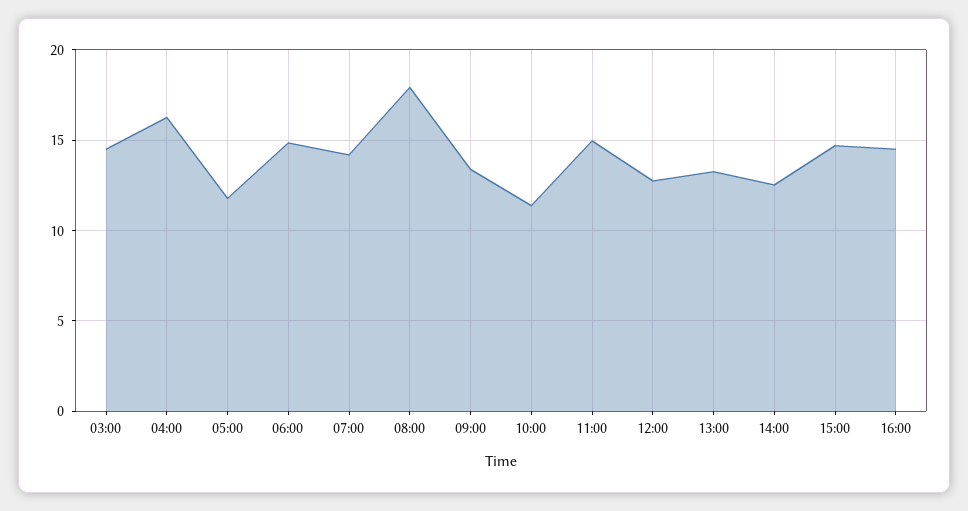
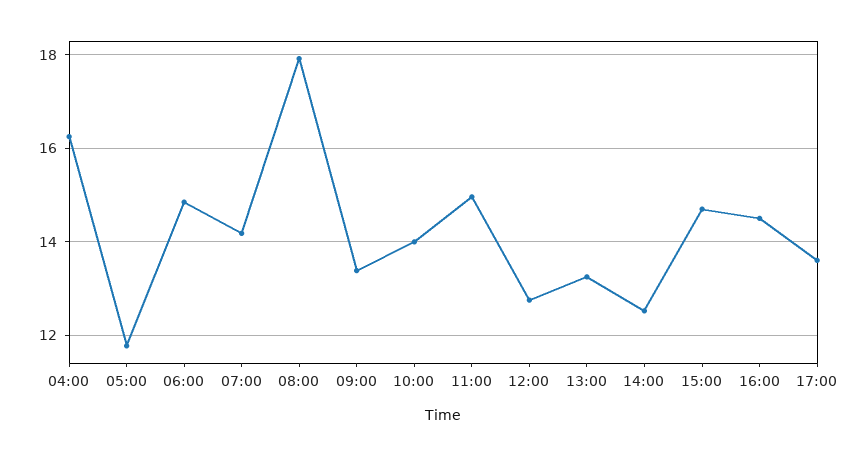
03:00: 14.5 -> none
10:00: 11.5 -> 14
17:00: none -> 13.6

